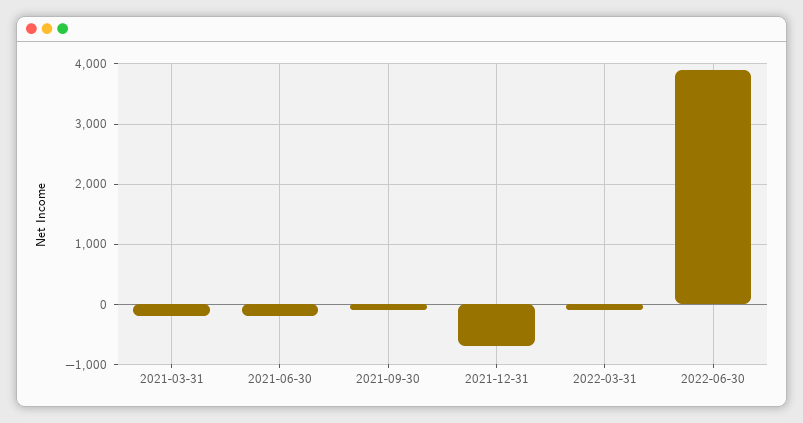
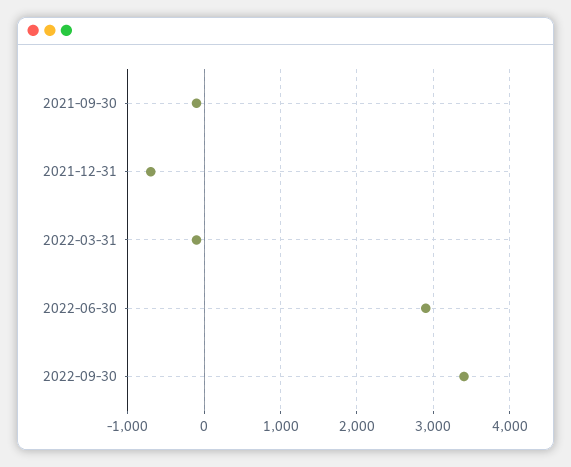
2021-03-31: -200 -> none
2021-06-30: -200 -> none
2022-06-30: 3900 -> 2900
2022-09-30: none -> 3400

